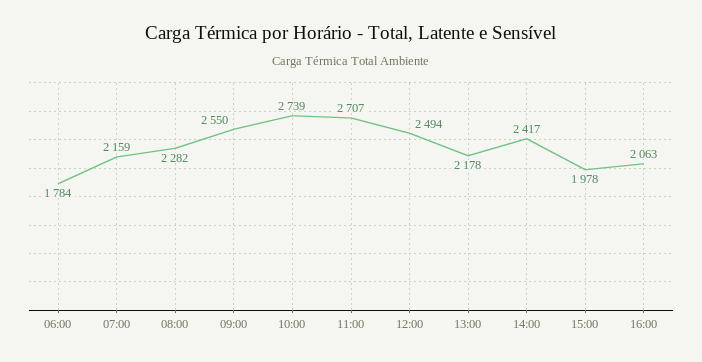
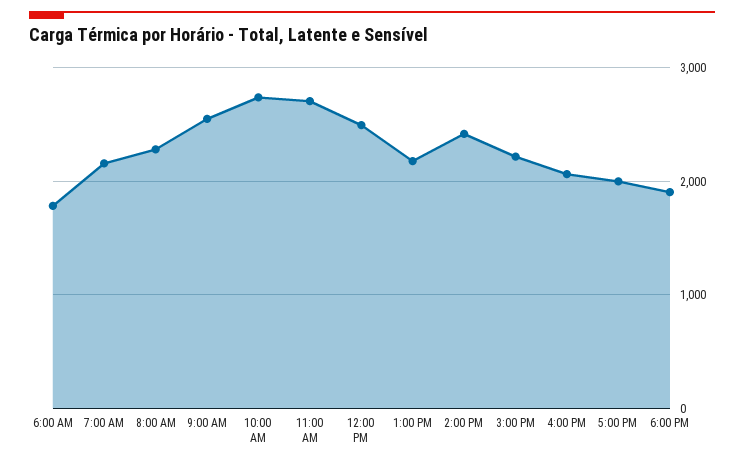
15:00: 1978 -> 2200
5:00 PM: none -> 2000
6:00 PM: none -> 1900

